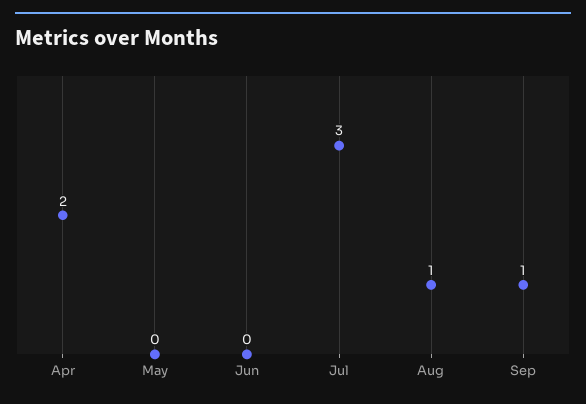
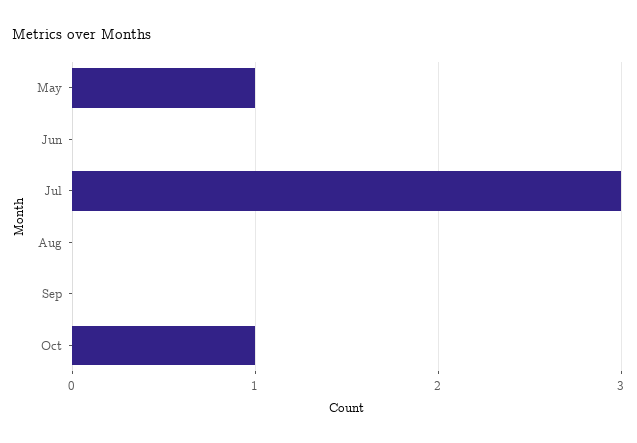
Apr: 2 -> none
May: 0 -> 1
Aug: 1 -> 0
Sep: 1 -> 0
Oct: none -> 1

